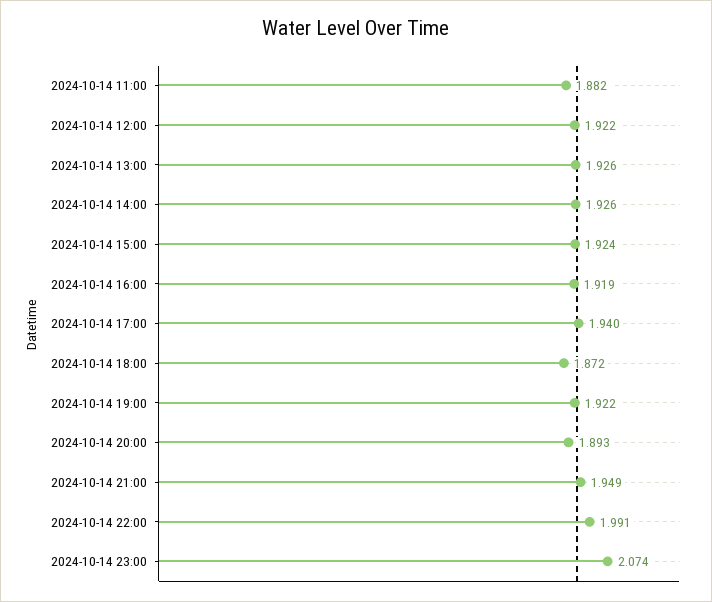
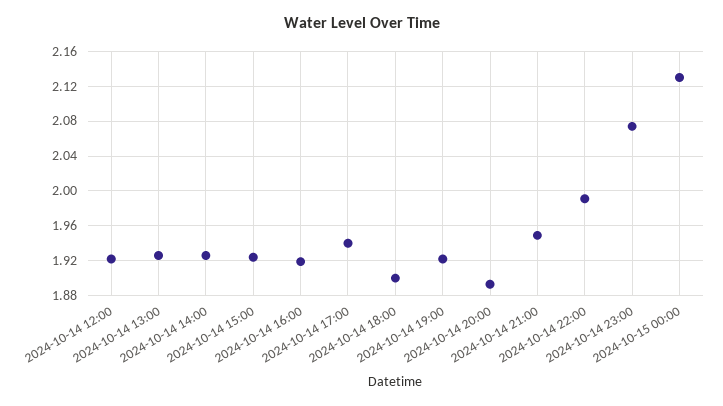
2024-10-14 11:00: 1.882 -> none
2024-10-14 18:00: 1.872 -> 1.9
2024-10-15 00:00: none -> 2.13

